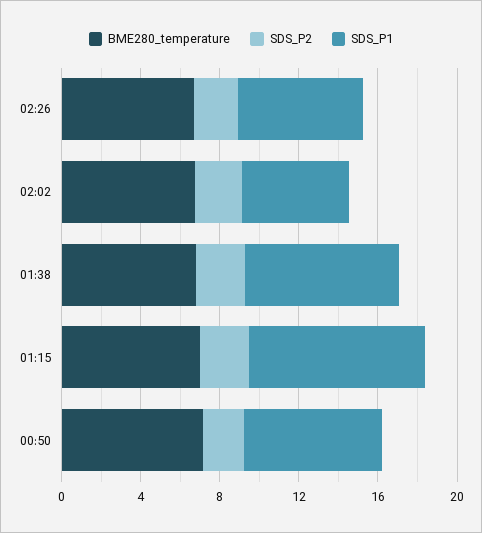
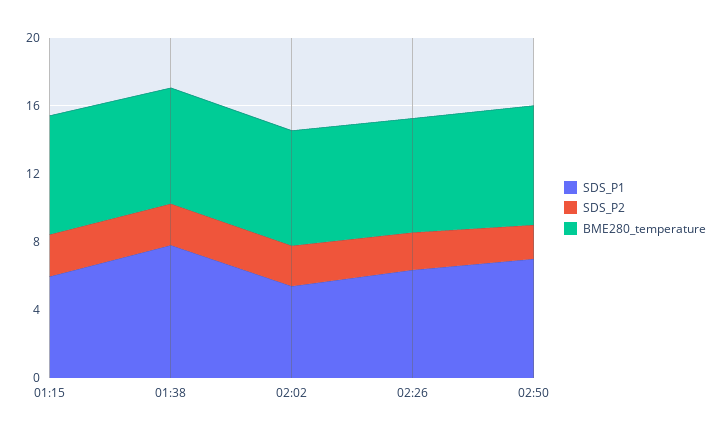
SDS_P1, 01:15: 9 -> 6
BME280_temperature, 00:50: 7 -> none
SDS_P2, 00:50: 2 -> none
SDS_P1, 00:50: 7 -> none
SDS_P1, 02:50: none -> 7
SDS_P2, 02:50: none -> 2
BME280_temperature, 02:50: none -> 7

